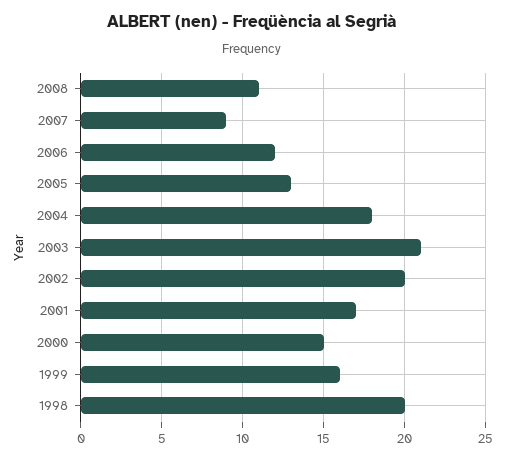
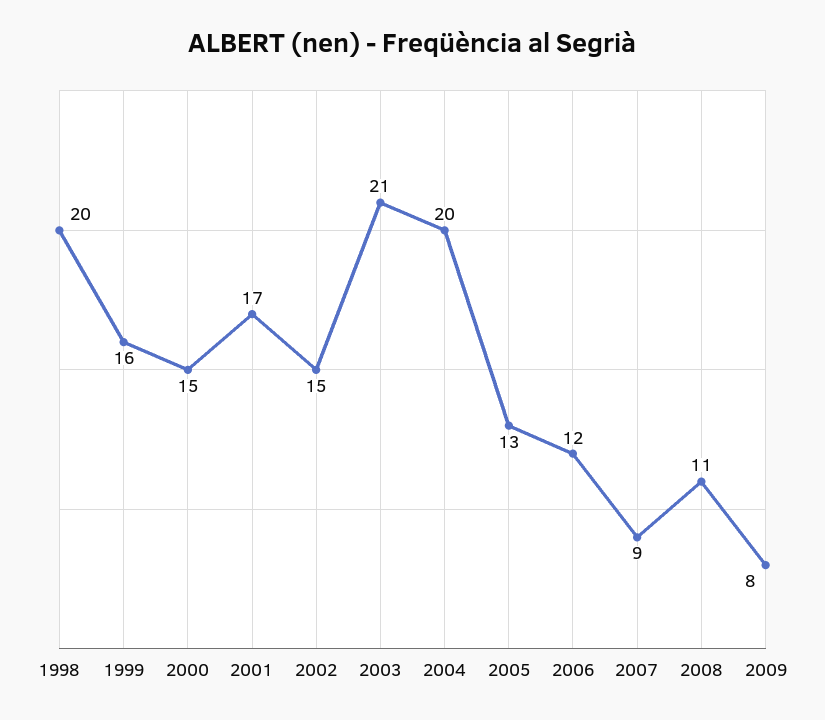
2004: 18 -> 20
2002: 20 -> 15
2009: none -> 8

